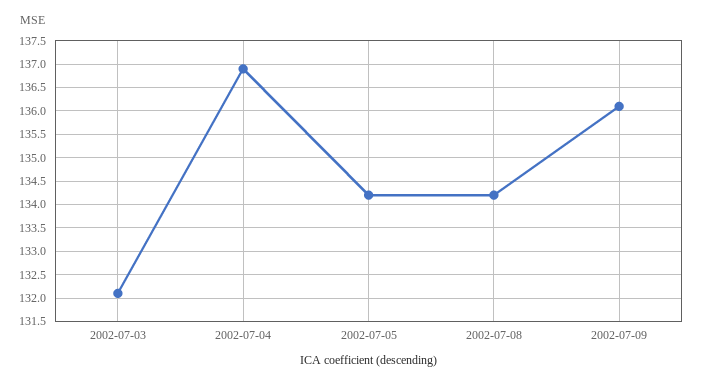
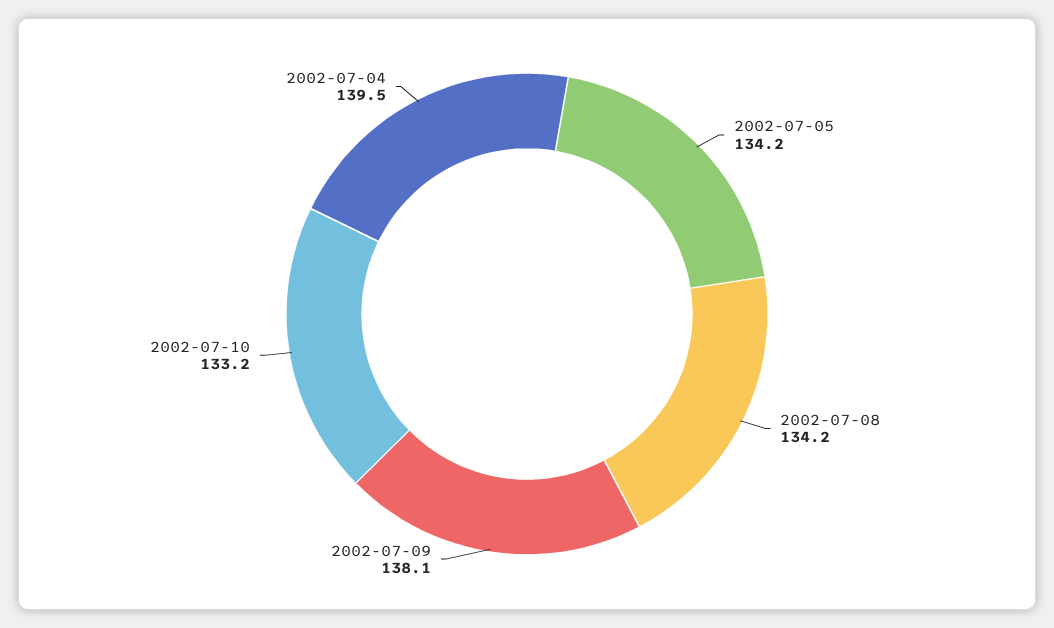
2002-07-03: 132 -> none
2002-07-04: 137 -> 139.5
2002-07-09: 136 -> 138.1
2002-07-10: none -> 133.2

